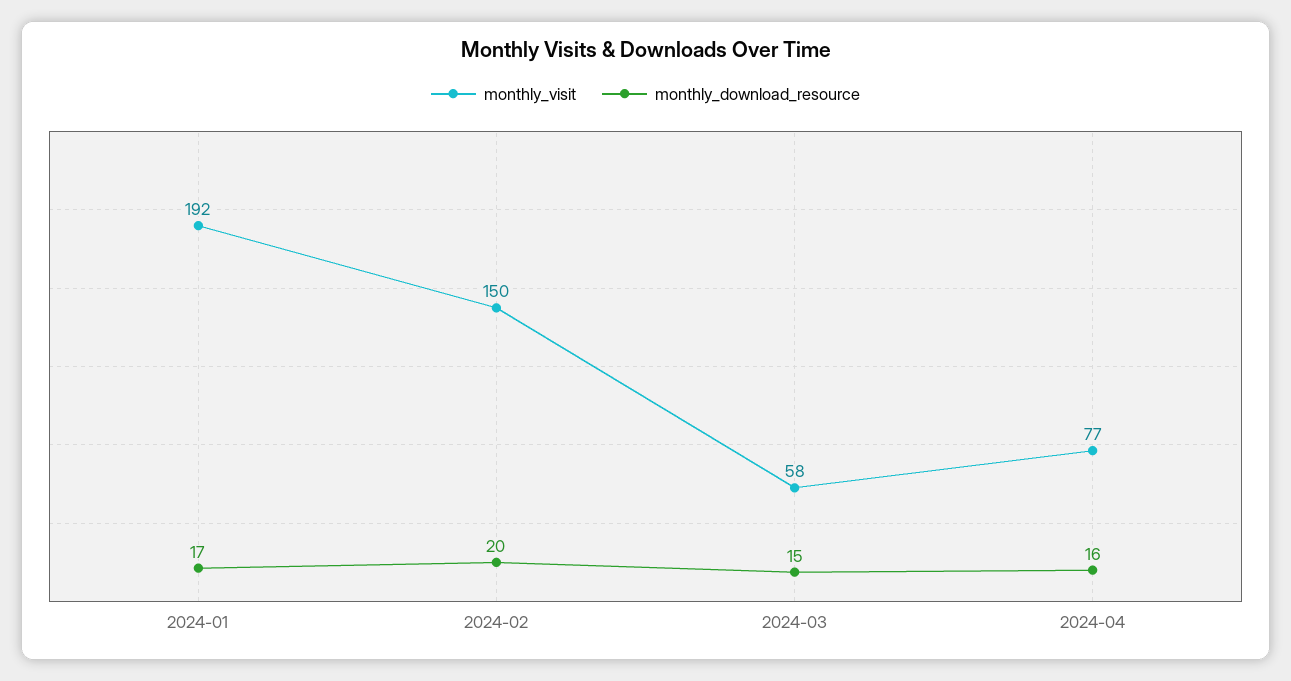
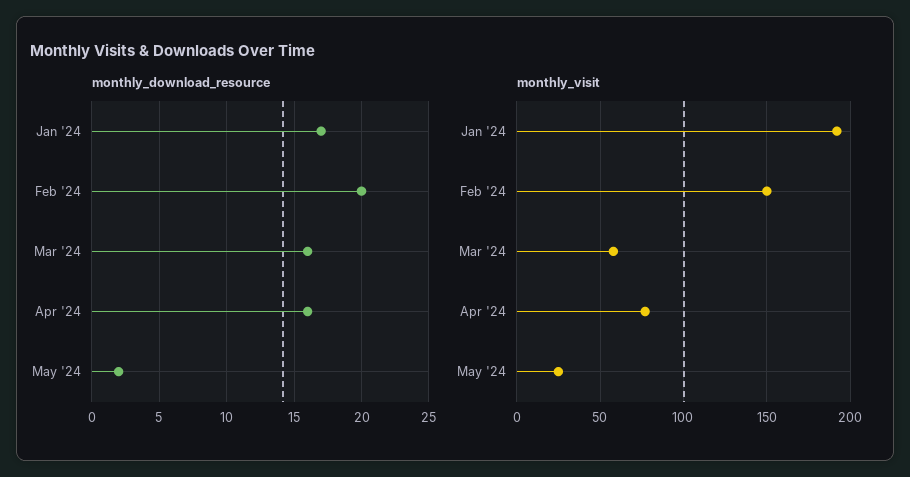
monthly_download_resource, 2024-03: 15 -> 16
monthly_download_resource, May '24: none -> 2
monthly_visit, May '24: none -> 25

